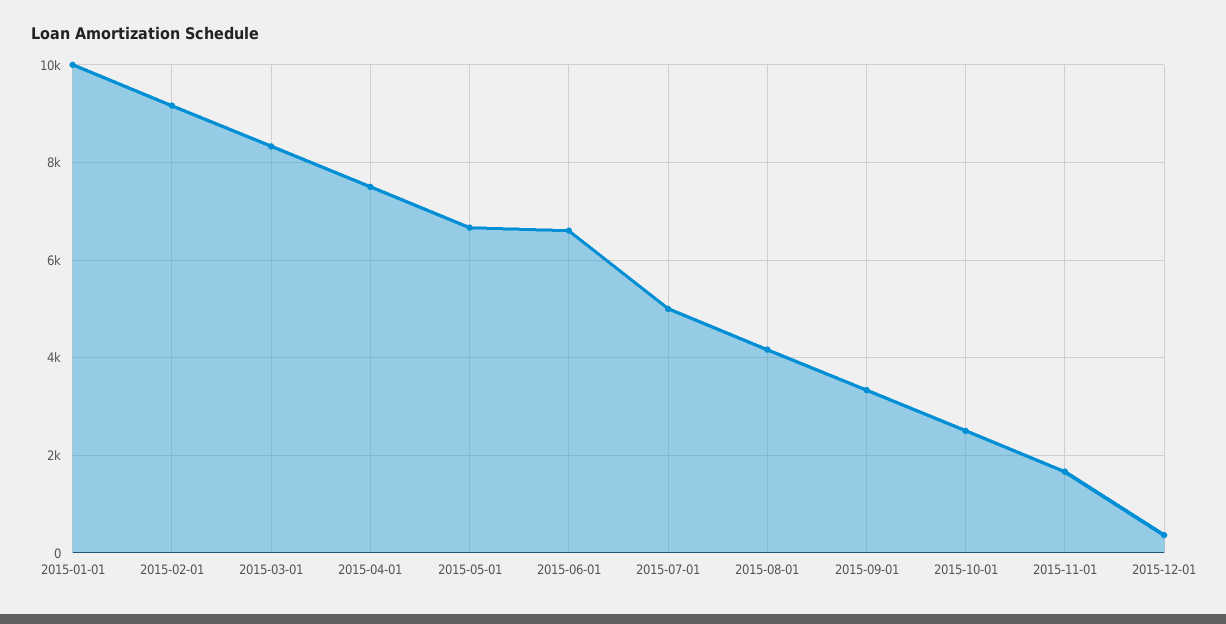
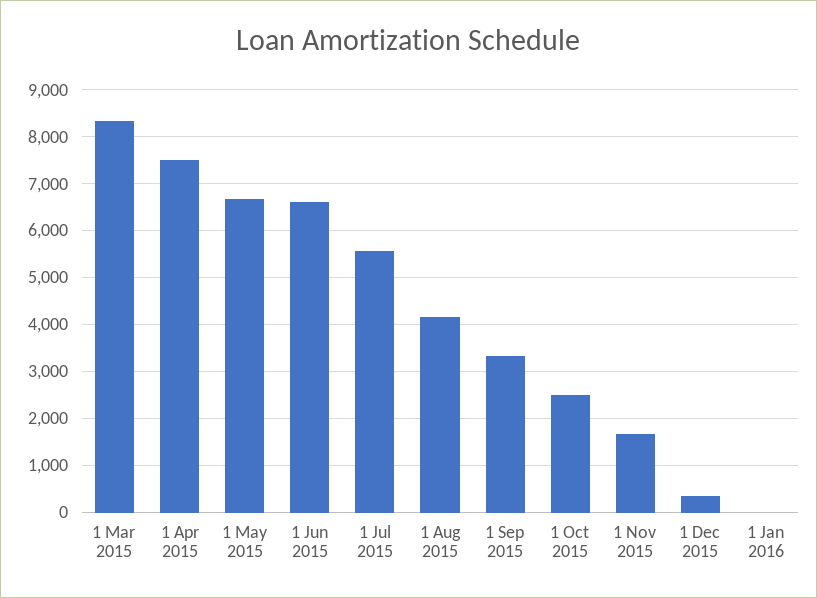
2015-01-01: 10000 -> none
2015-02-01: 9200 -> none
2015-07-01: 5000 -> 5600
1 Jan 2016: none -> 0

